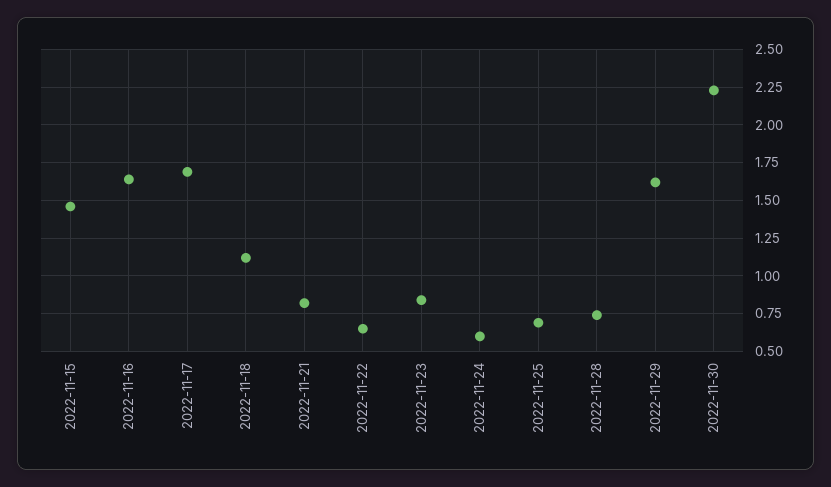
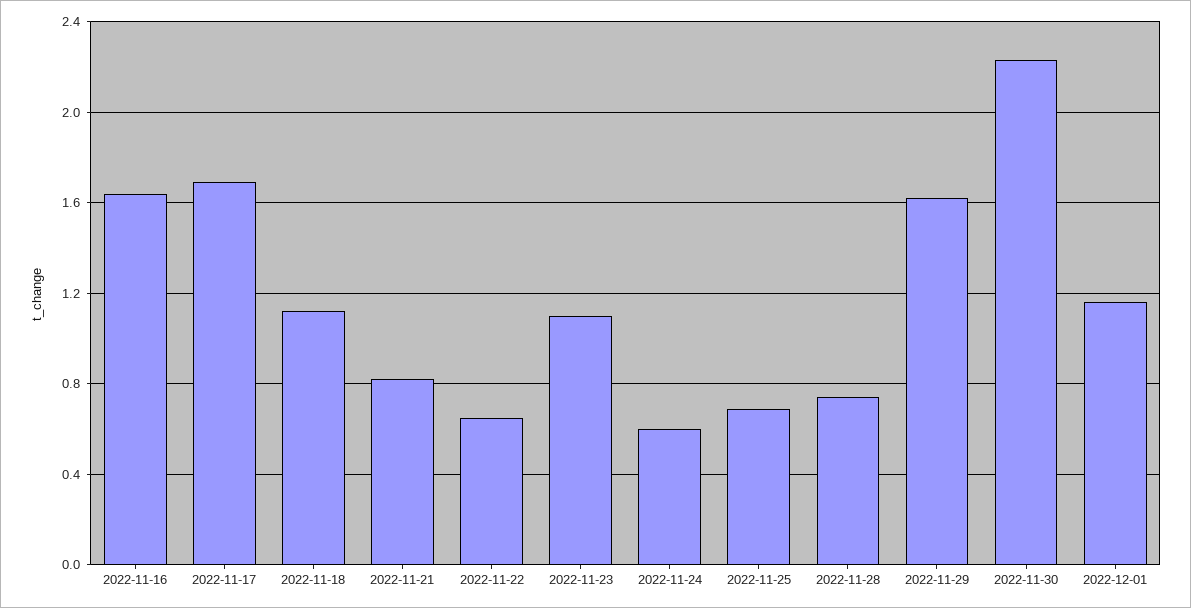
2022-11-15: 1.45 -> none
2022-11-23: 0.85 -> 1.1
2022-12-01: none -> 1.15

